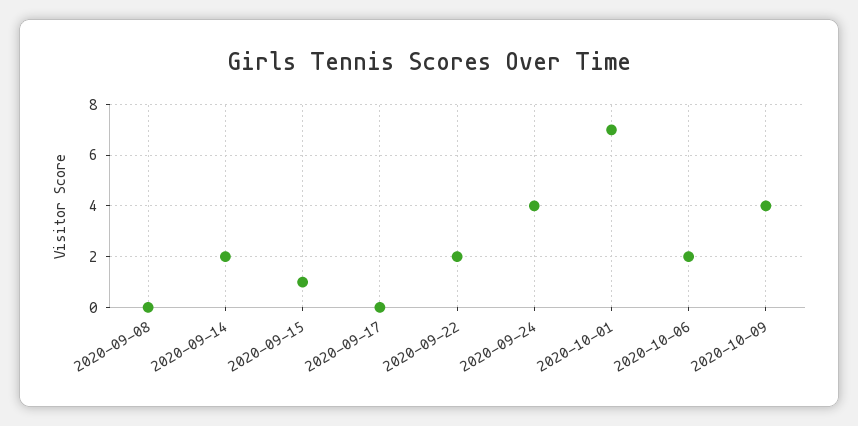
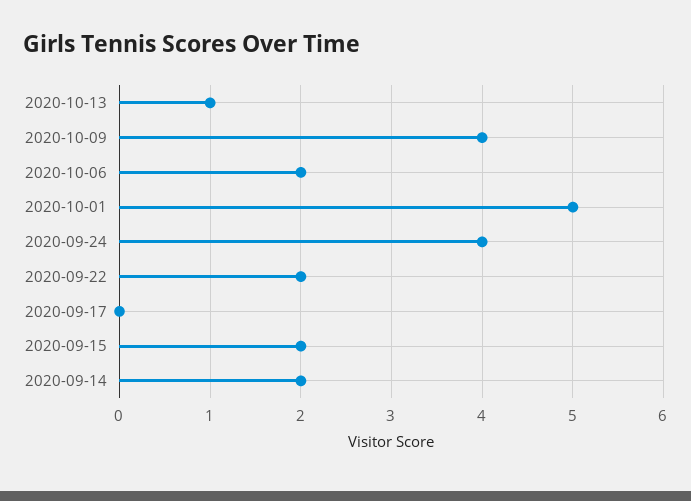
2020-09-08: 0 -> none
2020-09-15: 1 -> 2
2020-10-01: 7 -> 5
2020-10-13: none -> 1

